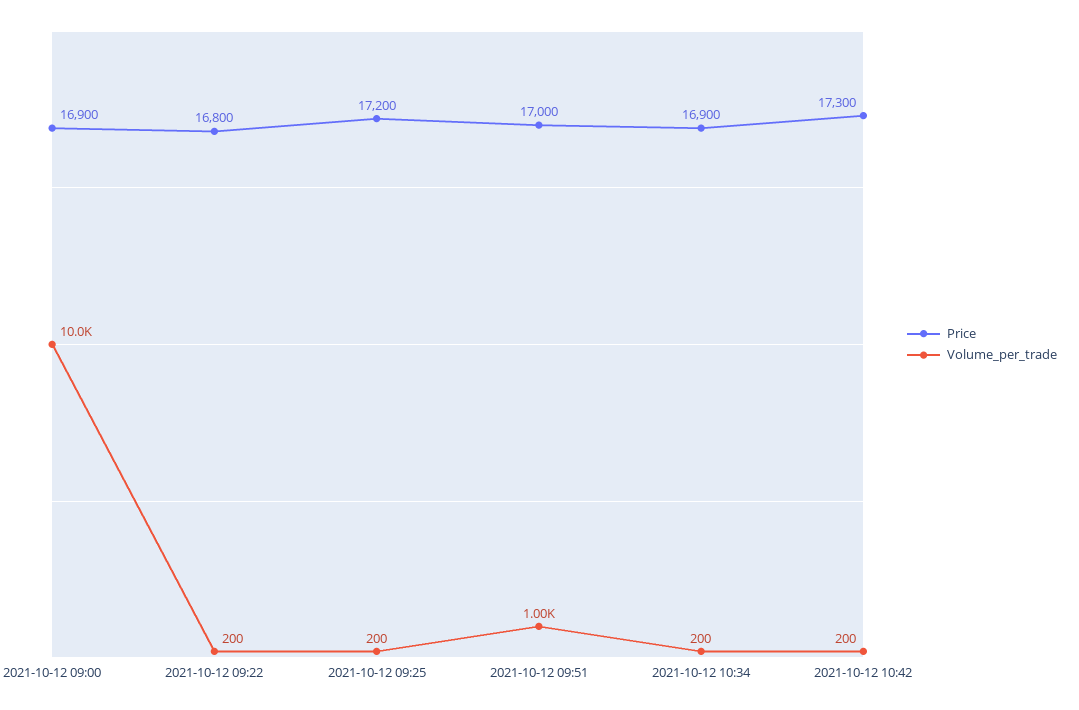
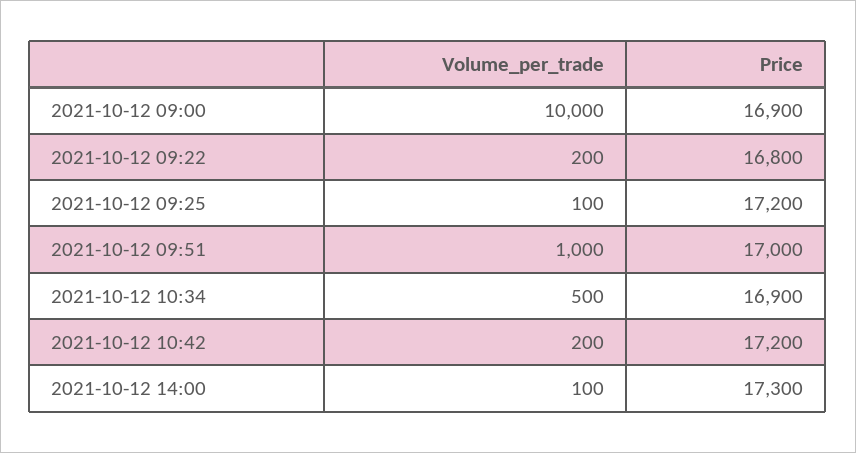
Volume_per_trade, 2021-10-12 09:25: 200 -> 100
Volume_per_trade, 2021-10-12 10:34: 200 -> 500
Price, 2021-10-12 10:42: 17300 -> 17200
Volume_per_trade, 2021-10-12 14:00: none -> 100
Price, 2021-10-12 14:00: none -> 17300

